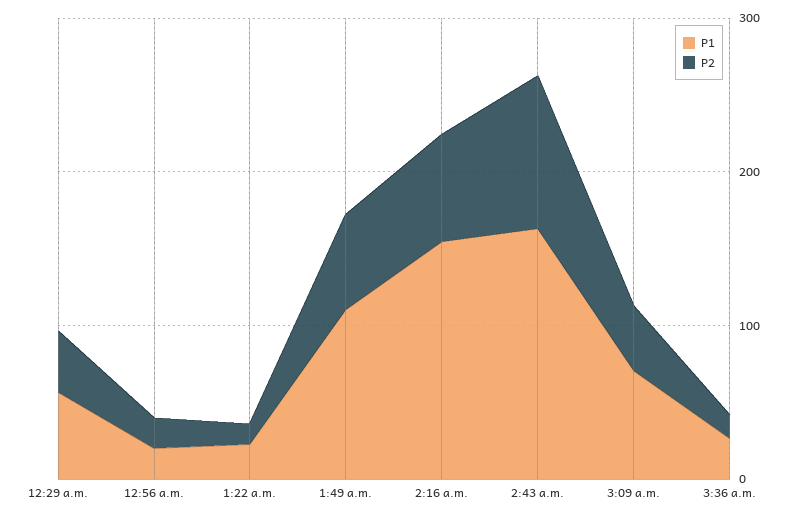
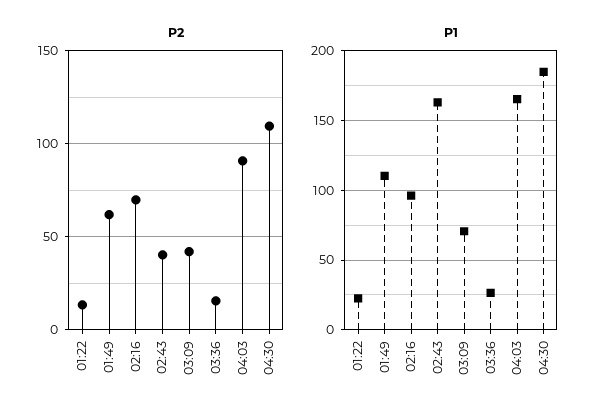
P1, 12:29 a.m.: 60 -> none
P2, 12:29 a.m.: 40 -> none
P1, 12:56 a.m.: 20 -> none
P2, 12:56 a.m.: 20 -> none
P1, 2:16 a.m.: 160 -> 95
P2, 2:43 a.m.: 100 -> 40
P2, 04:03: none -> 90
P2, 04:30: none -> 110
P1, 04:03: none -> 165
P1, 04:30: none -> 185

